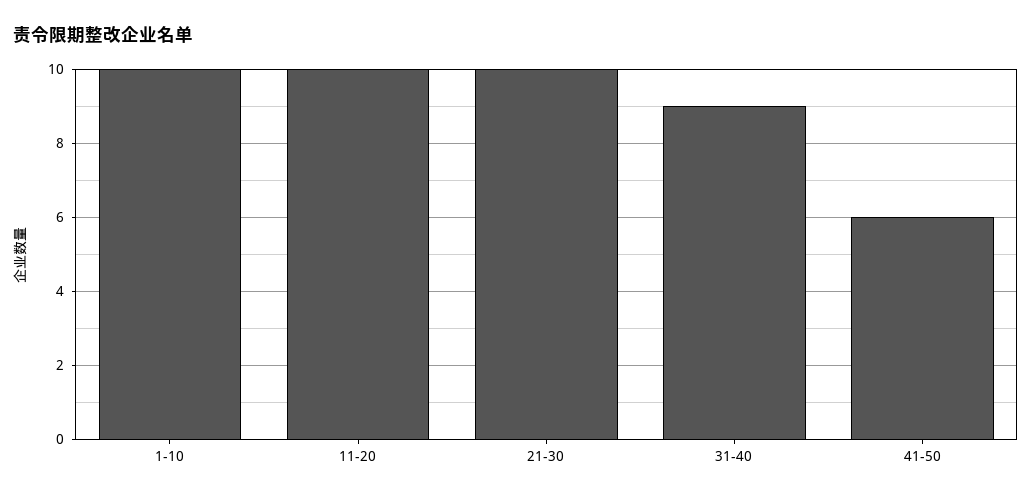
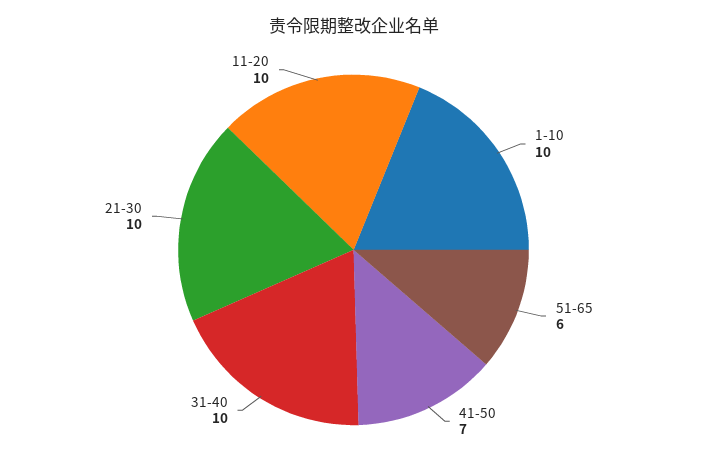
31-40: 9 -> 10
41-50: 6 -> 7
51-65: none -> 6

